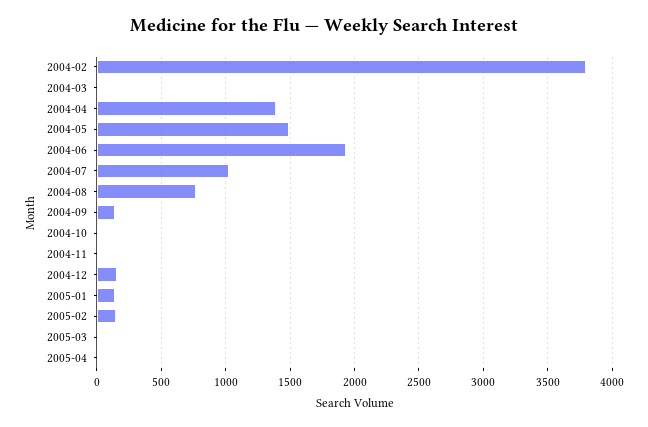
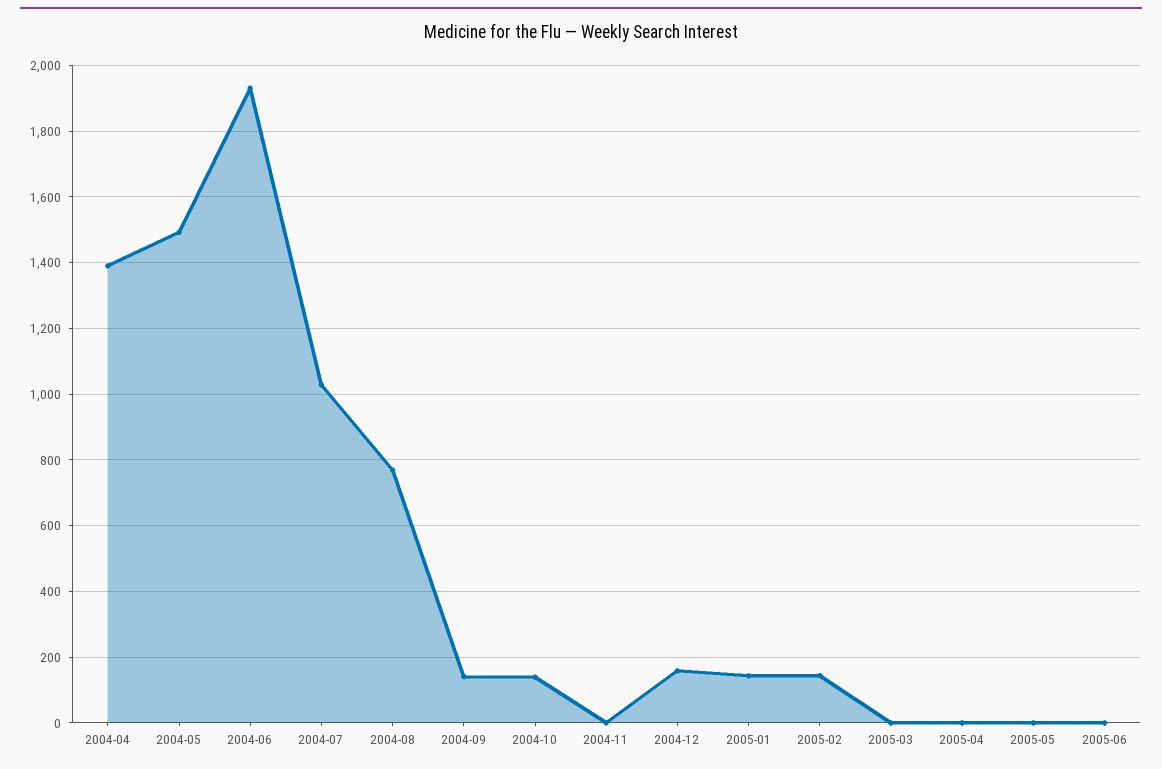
2004-02: 3800 -> none
2004-03: 0 -> none
2004-10: 0 -> 140
2005-05: none -> 0
2005-06: none -> 0

